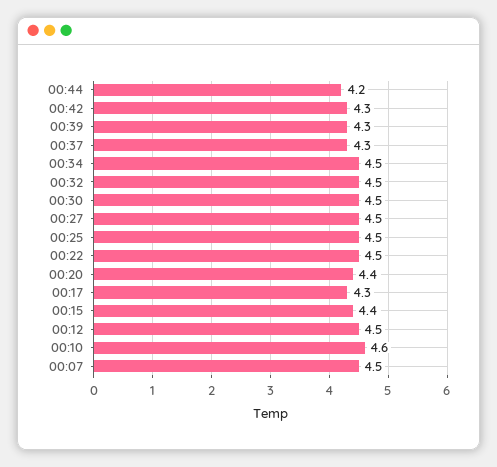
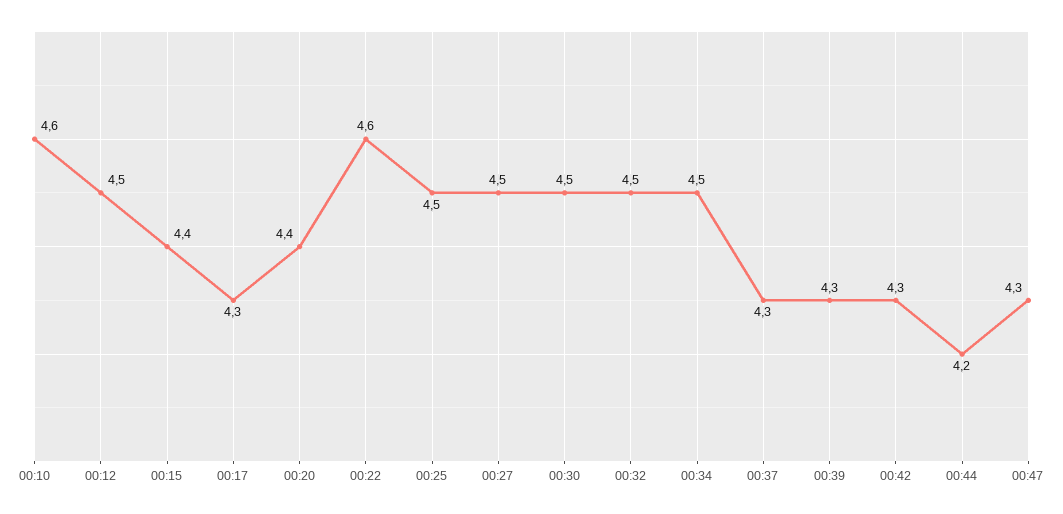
00:22: 4.5 -> 4.6
00:07: 4.5 -> none
00:47: none -> 4.3

